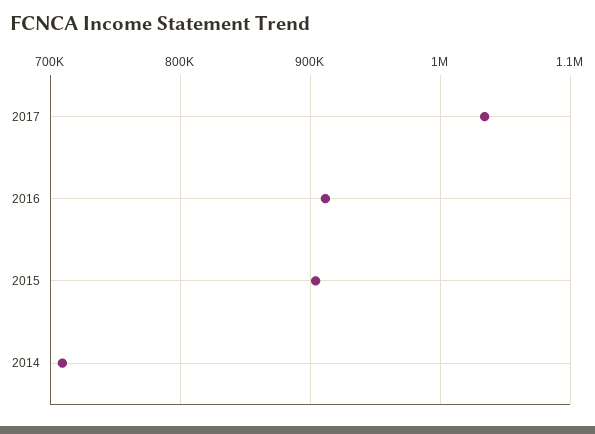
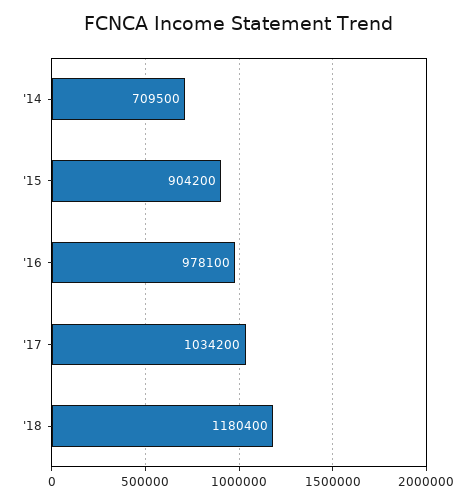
2016: 910000 -> 978100
'18: none -> 1180400

